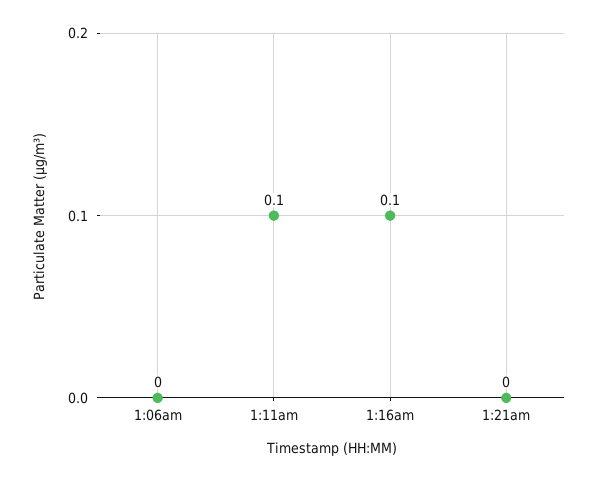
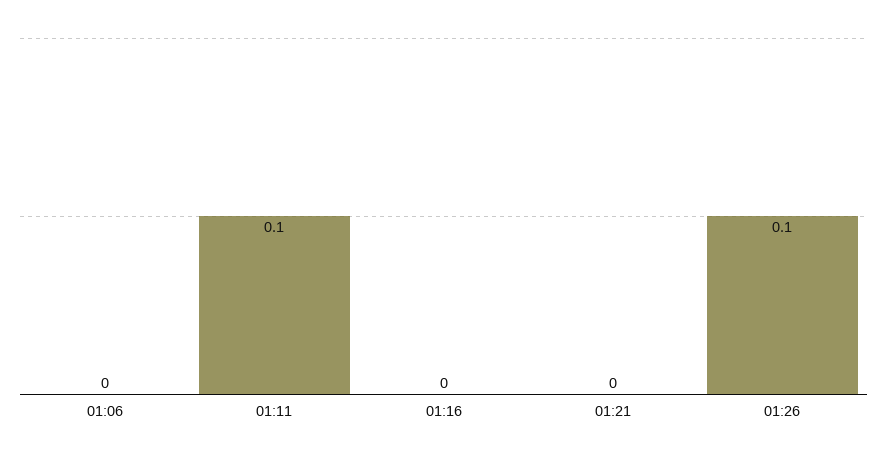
1:16am: 0.1 -> 0
01:26: none -> 0.1

